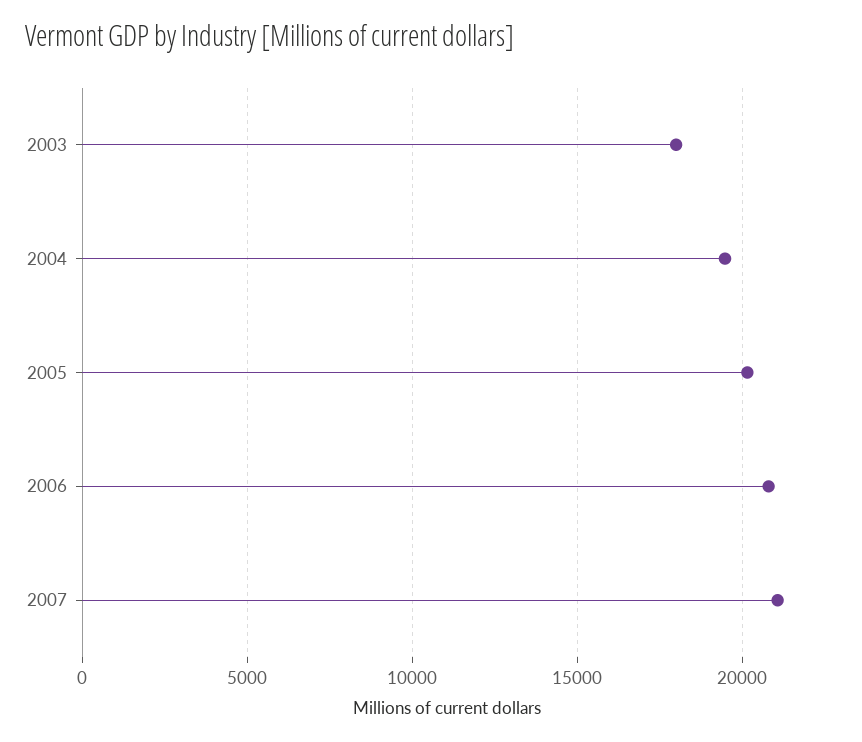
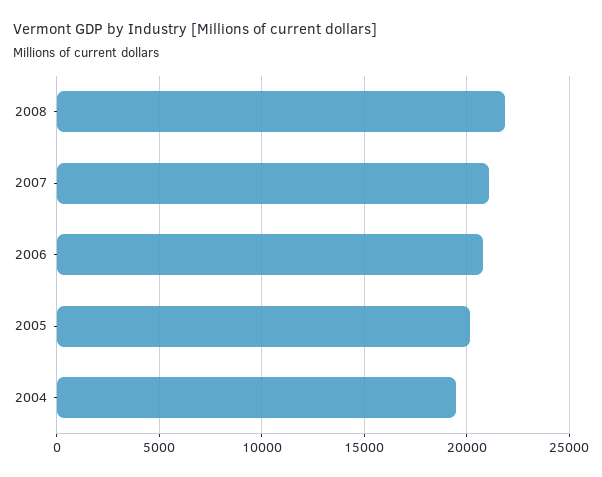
2003: 18000 -> none
2008: none -> 22000

